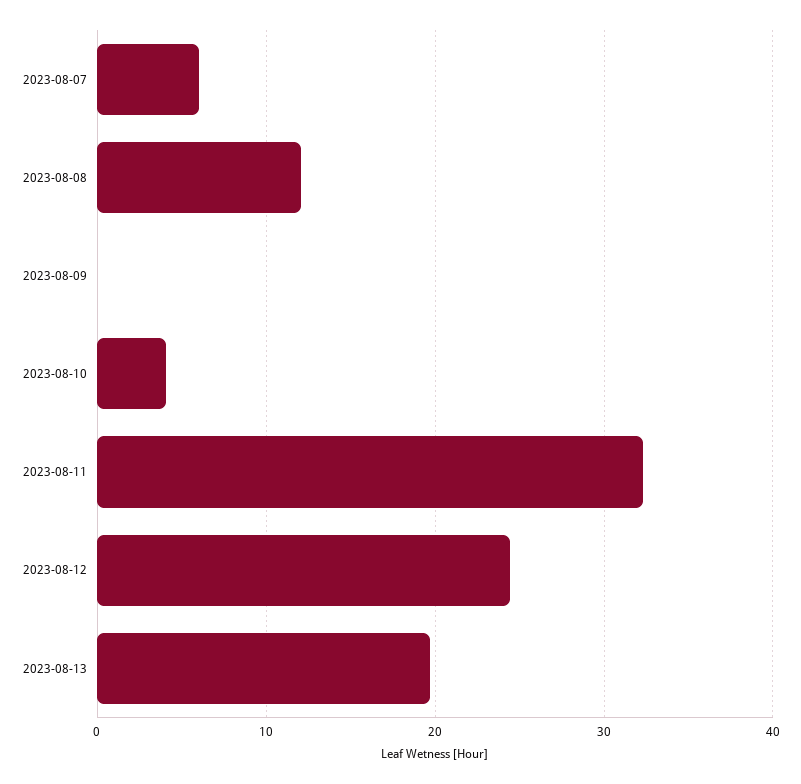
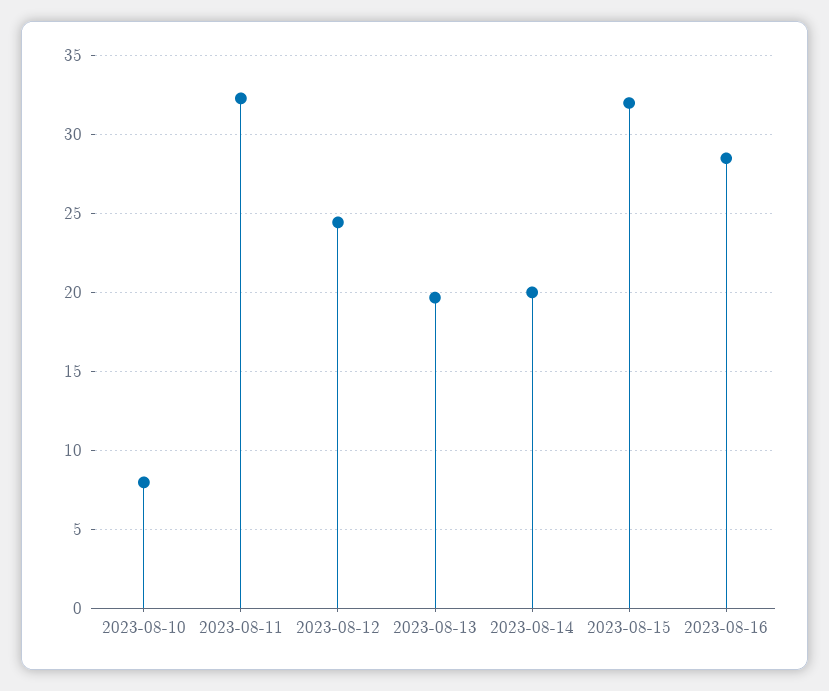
2023-08-07: 6 -> none
2023-08-08: 12 -> none
2023-08-09: 0 -> none
2023-08-10: 4 -> 8
2023-08-14: none -> 20
2023-08-15: none -> 32
2023-08-16: none -> 28.5

